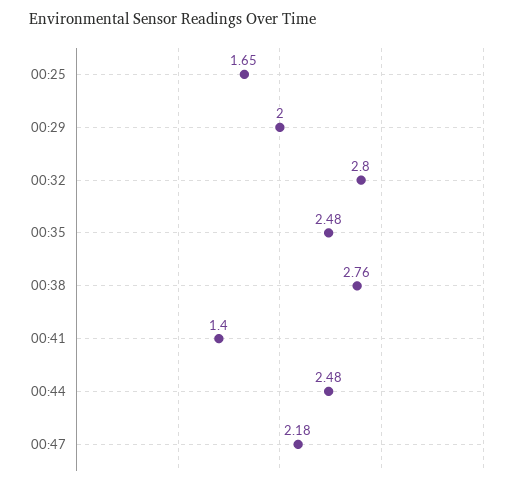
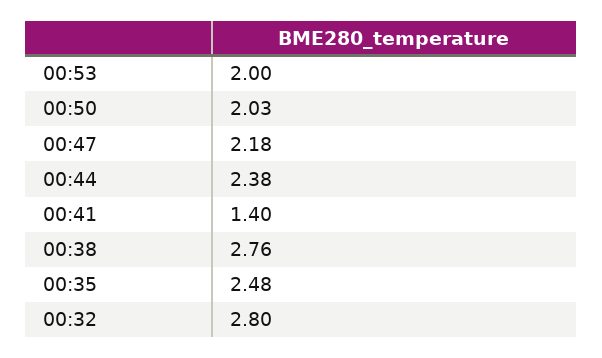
00:25: 1.65 -> none
00:29: 2 -> none
00:44: 2.48 -> 2.38
00:53: none -> 2
00:50: none -> 2.03

